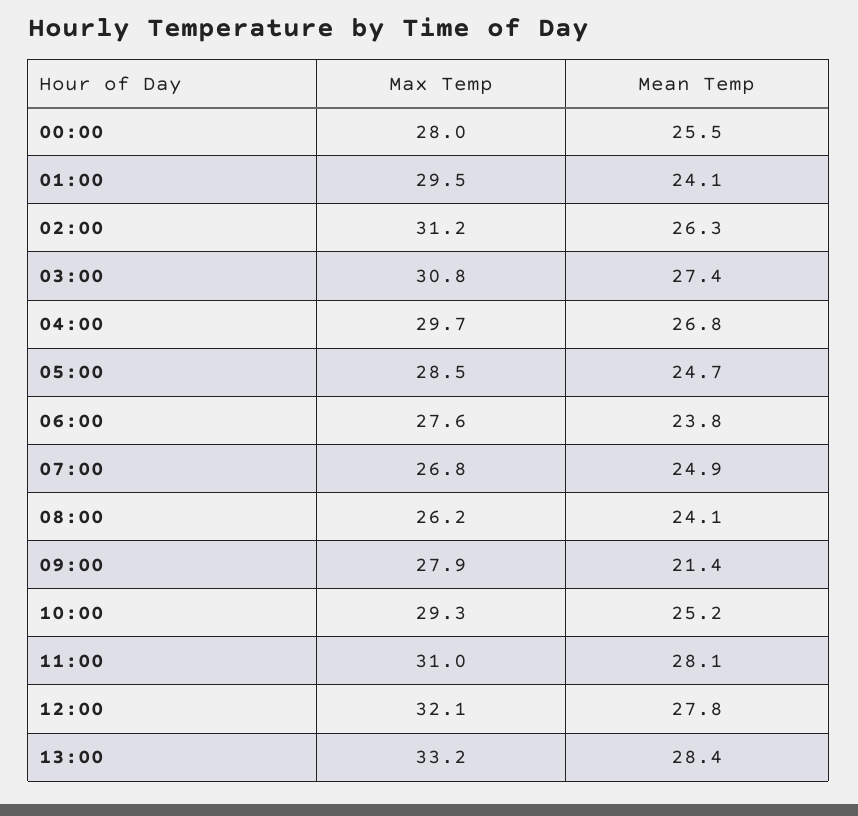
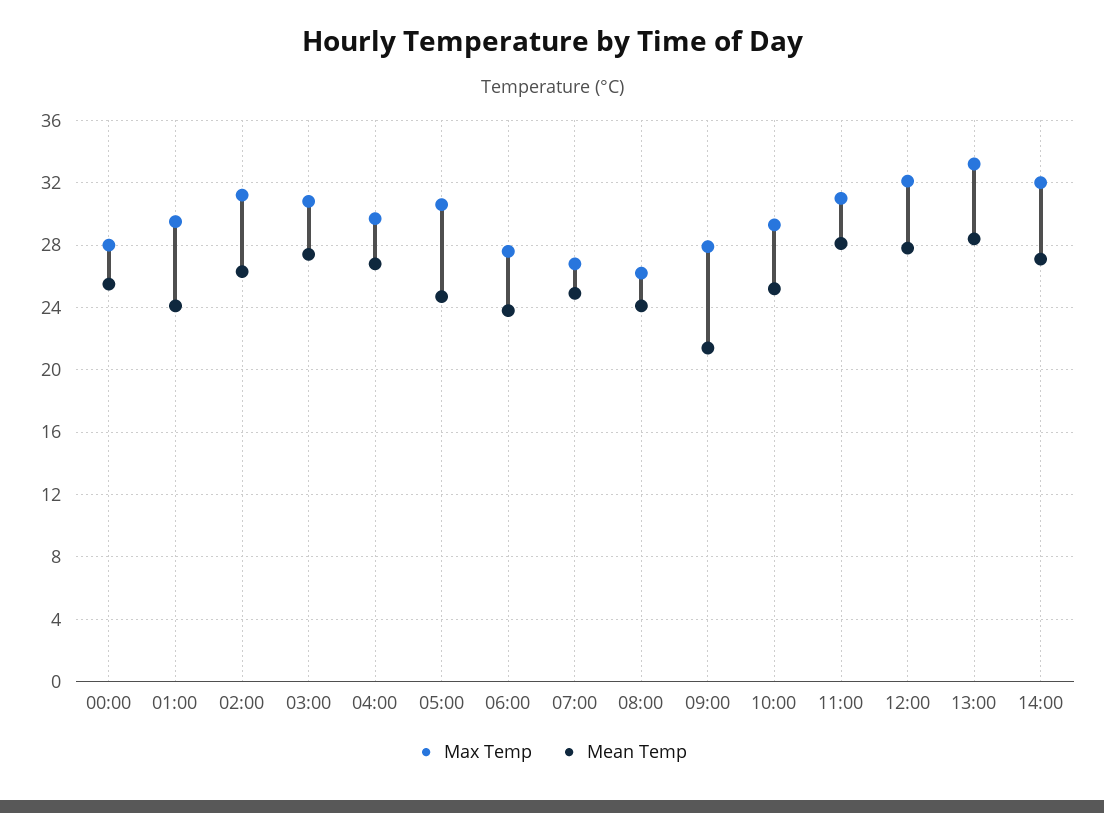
Max Temp, 05:00: 28.5 -> 30.5
Max Temp, 14:00: none -> 32
Mean Temp, 14:00: none -> 27

